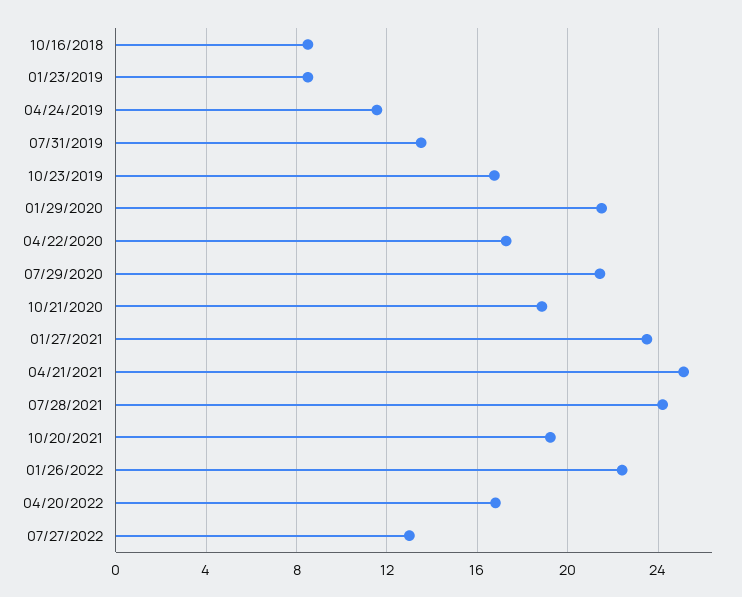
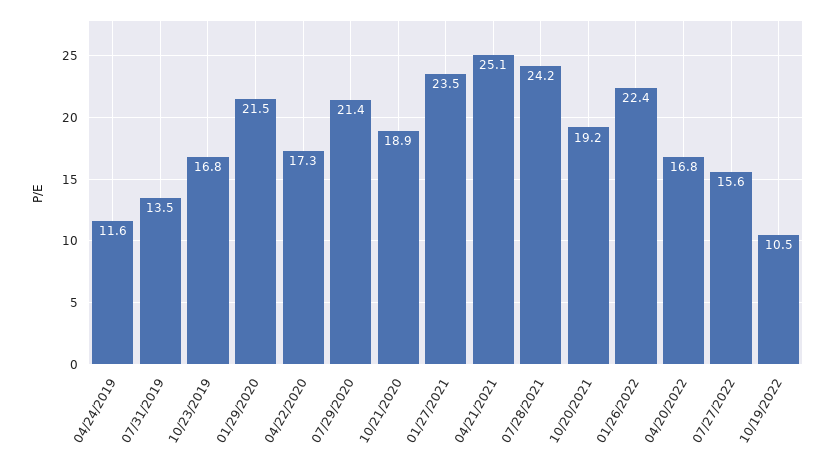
10/16/2018: 8.5 -> none
01/23/2019: 8.5 -> none
07/27/2022: 13 -> 15.6
10/19/2022: none -> 10.5

